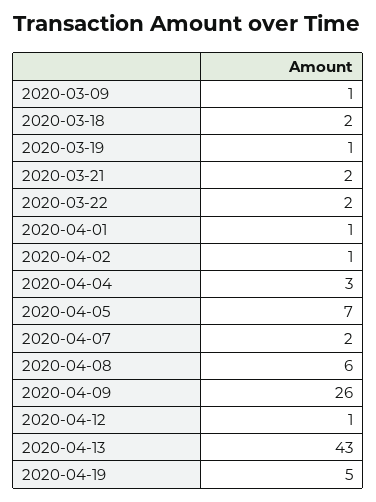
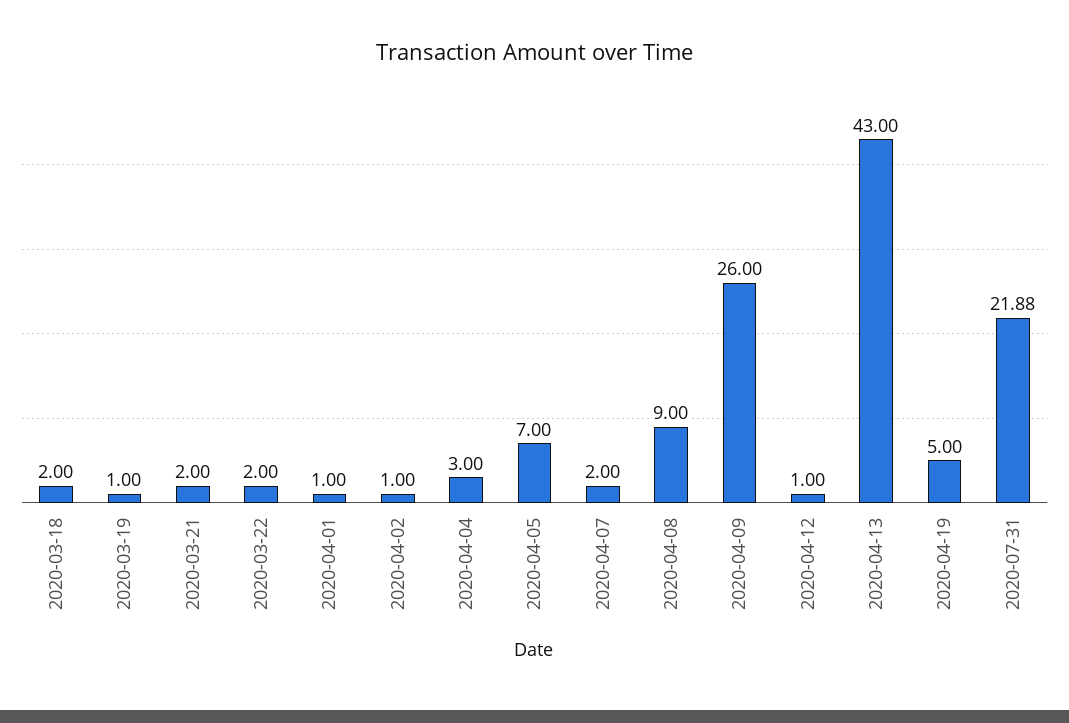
2020-03-09: 1 -> none
2020-04-08: 6 -> 9
2020-07-31: none -> 21.88

